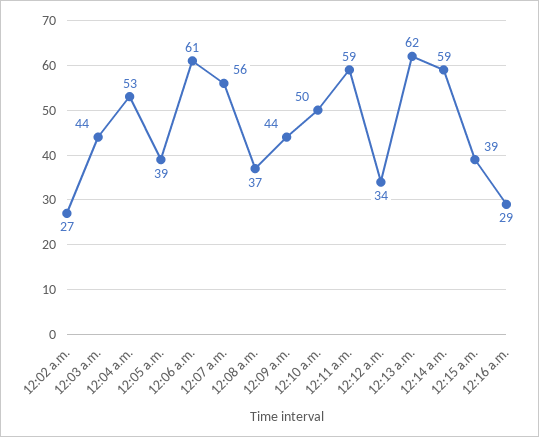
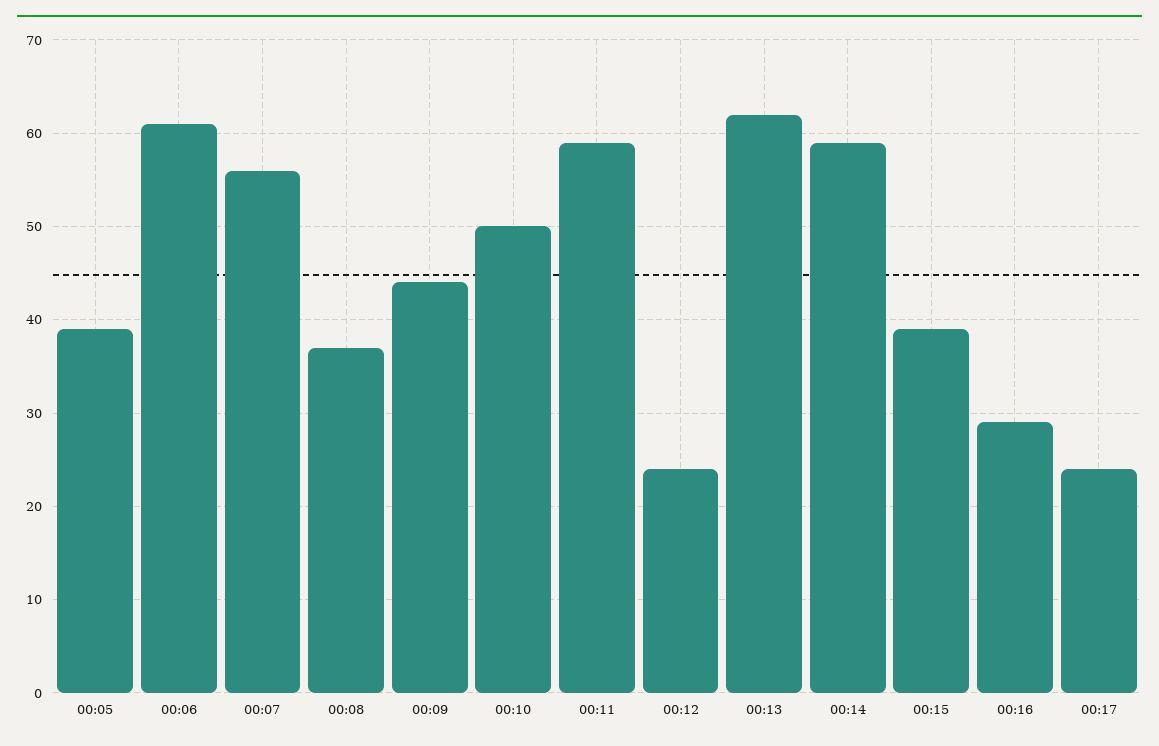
12:02 a.m.: 27 -> none
12:03 a.m.: 44 -> none
12:04 a.m.: 53 -> none
12:12 a.m.: 34 -> 24
00:17: none -> 24

